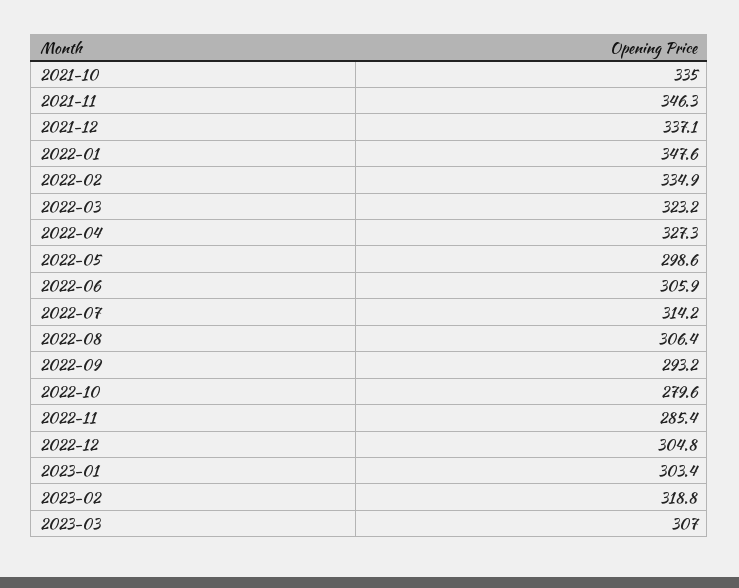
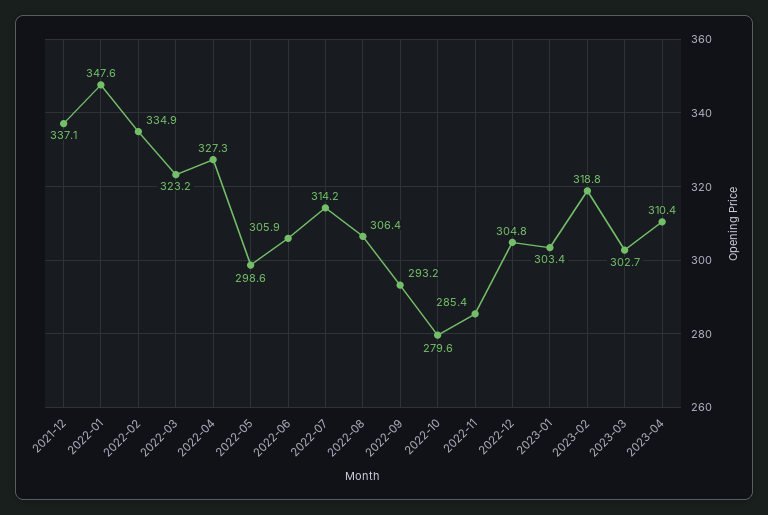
2021-10: 335 -> none
2021-11: 346.3 -> none
2023-03: 307 -> 302.7
2023-04: none -> 310.4

